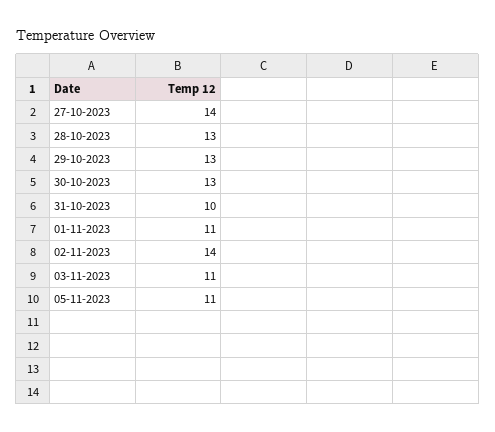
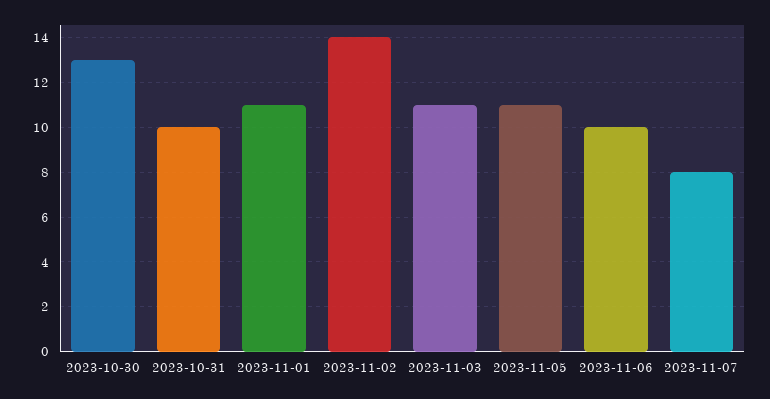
27-10-2023: 14 -> none
28-10-2023: 13 -> none
29-10-2023: 13 -> none
2023-11-06: none -> 10
2023-11-07: none -> 8

